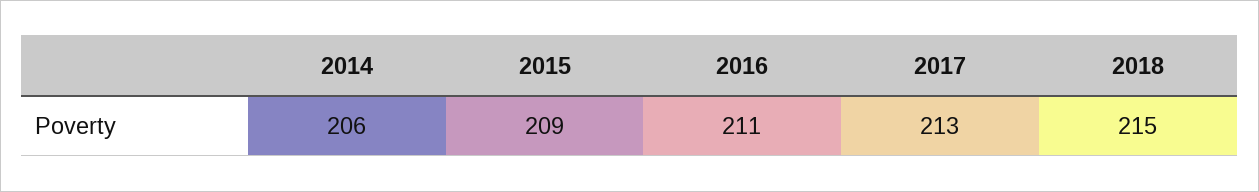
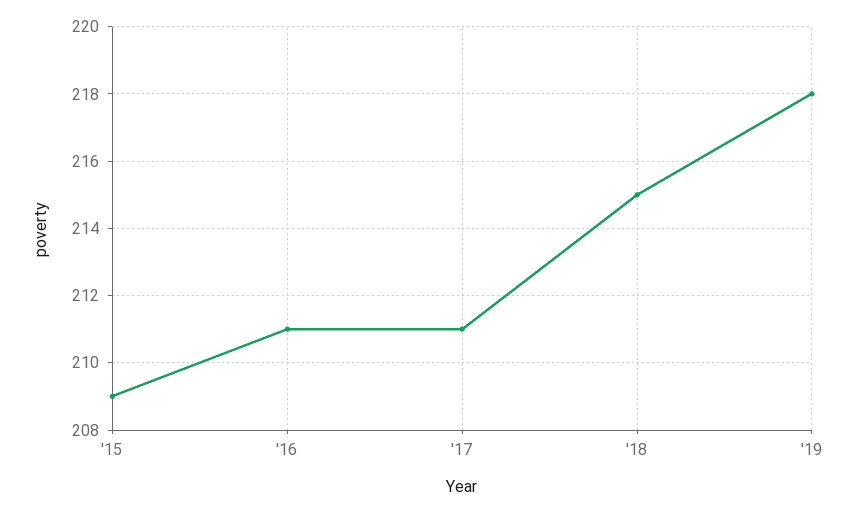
2014: 206 -> none
2017: 213 -> 211
'19: none -> 218

